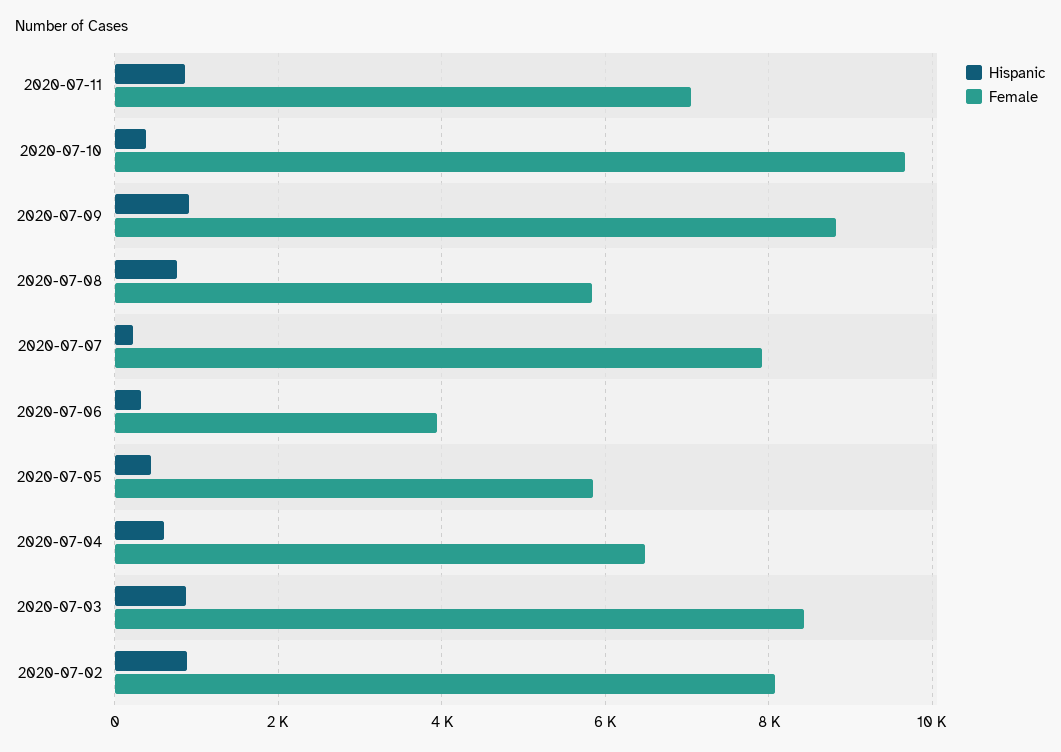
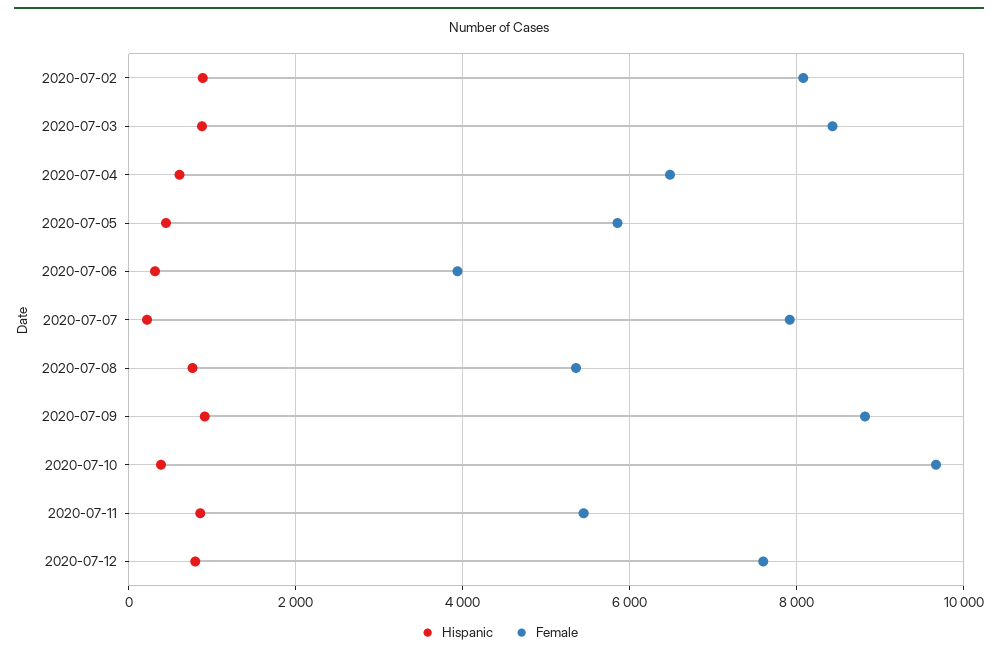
Female, 2020-07-11: 7000 -> 5400
Female, 2020-07-08: 5800 -> 5400
Hispanic, 2020-07-12: none -> 800
Female, 2020-07-12: none -> 7600

